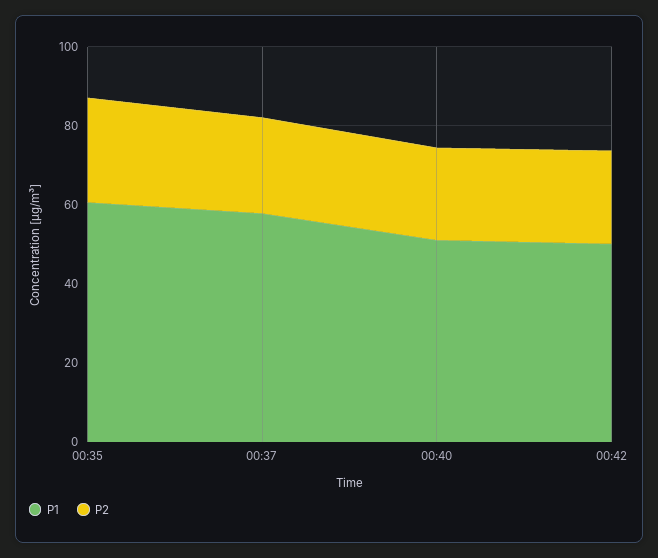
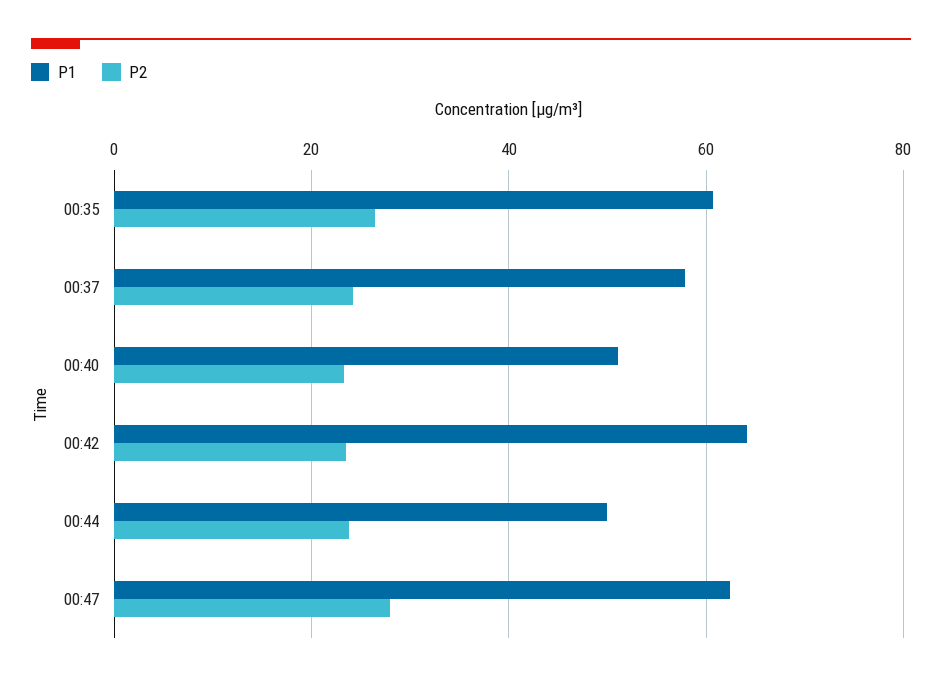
P1, 00:42: 50 -> 64
P1, 00:44: none -> 50
P2, 00:44: none -> 24
P1, 00:47: none -> 62
P2, 00:47: none -> 28

